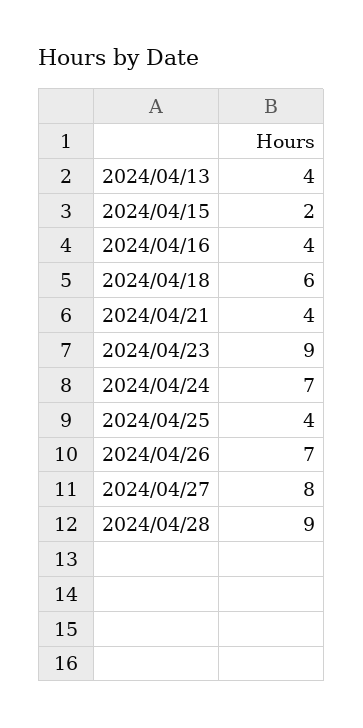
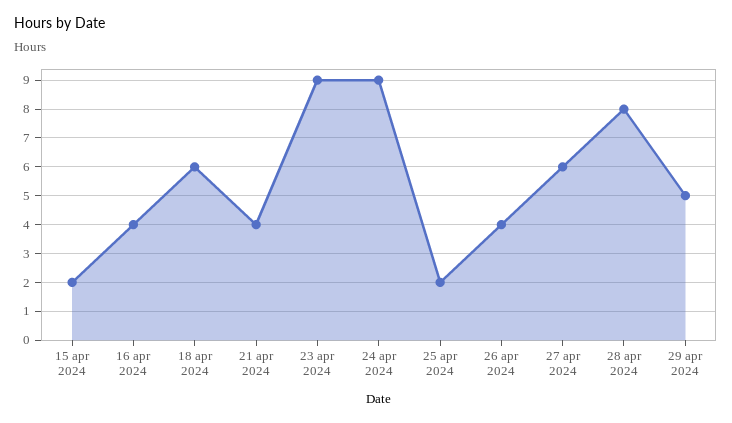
2024/04/13: 4 -> none
2024/04/24: 7 -> 9
2024/04/25: 4 -> 2
2024/04/26: 7 -> 4
2024/04/27: 8 -> 6
2024/04/28: 9 -> 8
29 apr 2024: none -> 5

